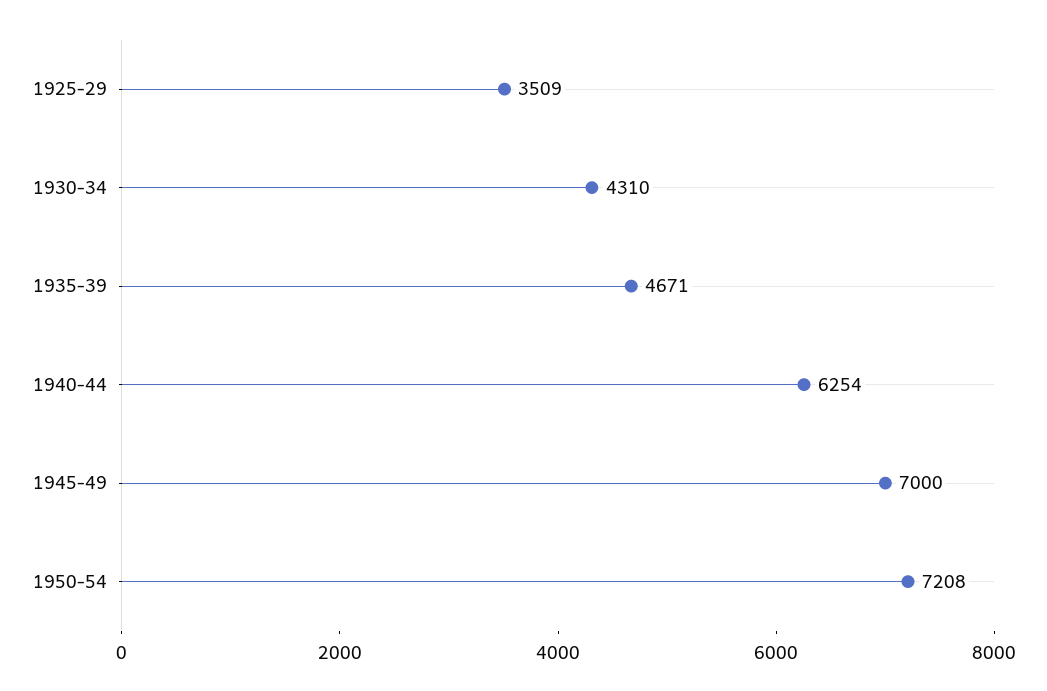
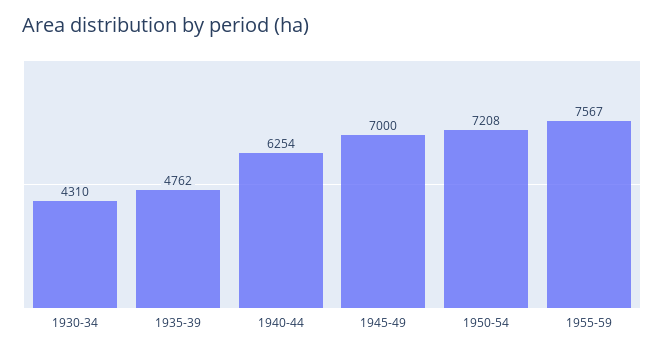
1925-29: 3509 -> none
1935-39: 4671 -> 4762
1955-59: none -> 7567

